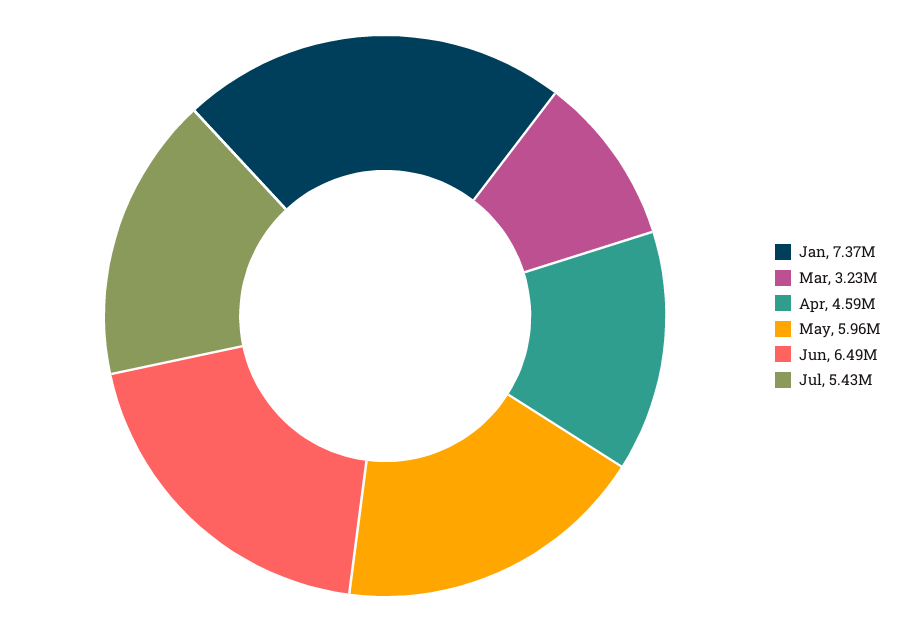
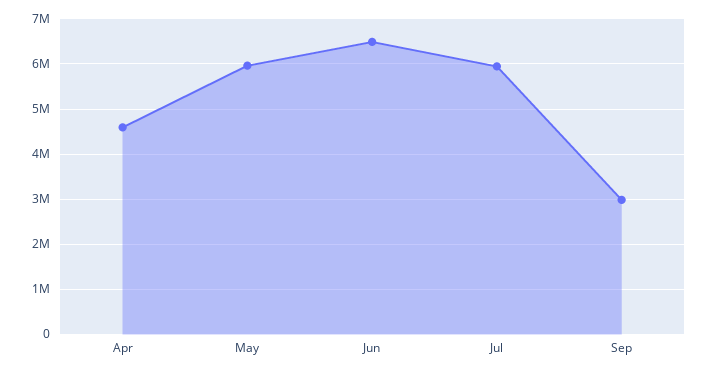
Jan: 7370000 -> none
Mar: 3230000 -> none
Jul: 5430000 -> 6000000
Sep: none -> 3000000

